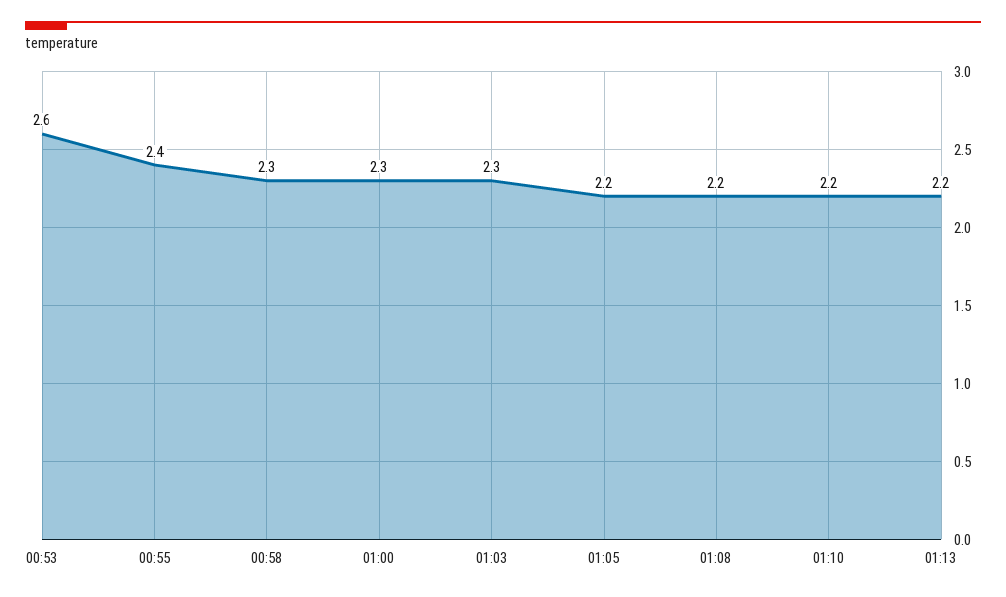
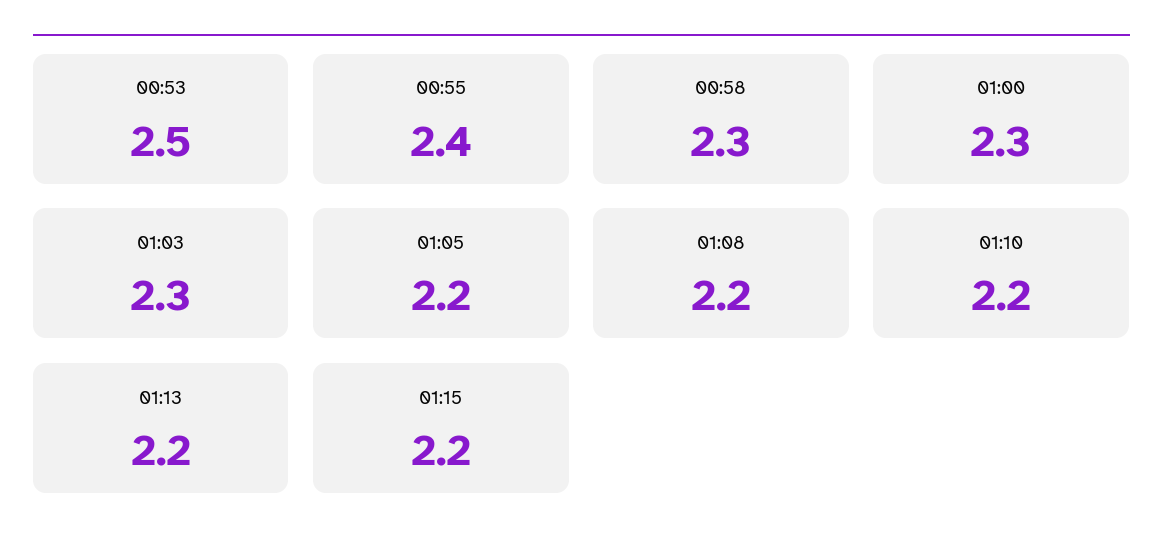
00:53: 2.6 -> 2.5
01:15: none -> 2.2

